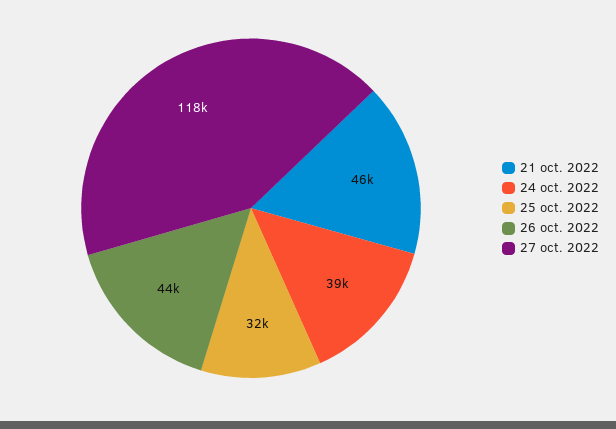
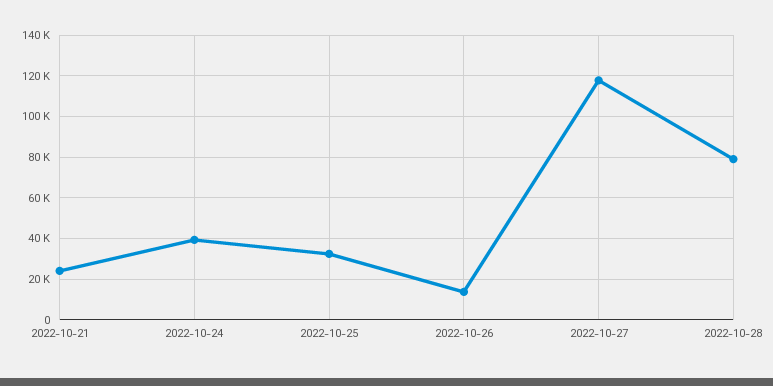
21 oct. 2022: 46000 -> 25000
26 oct. 2022: 44000 -> 15000
2022-10-28: none -> 80000

